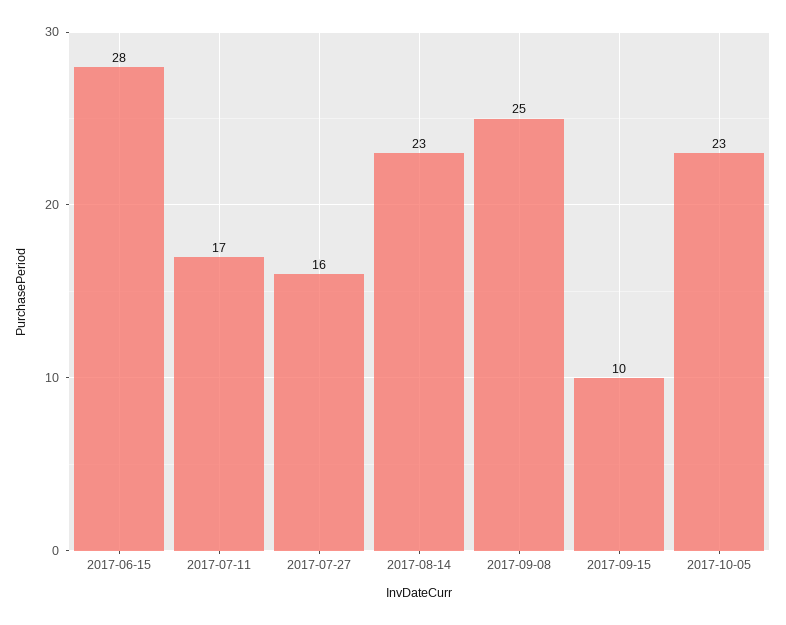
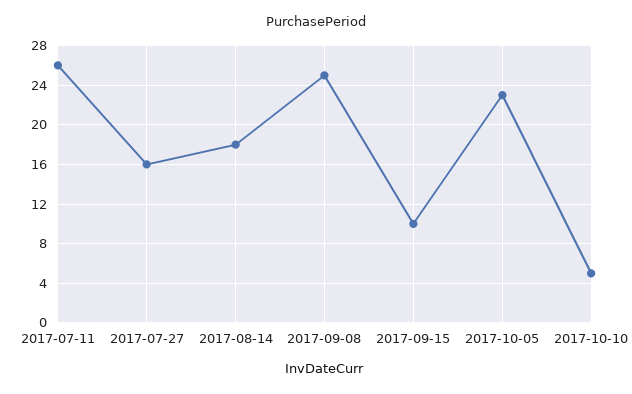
2017-06-15: 28 -> none
2017-07-11: 17 -> 26
2017-08-14: 23 -> 18
2017-10-10: none -> 5

